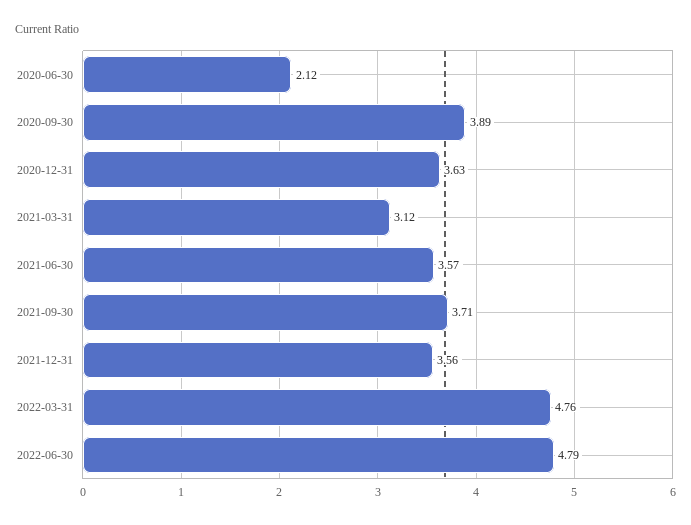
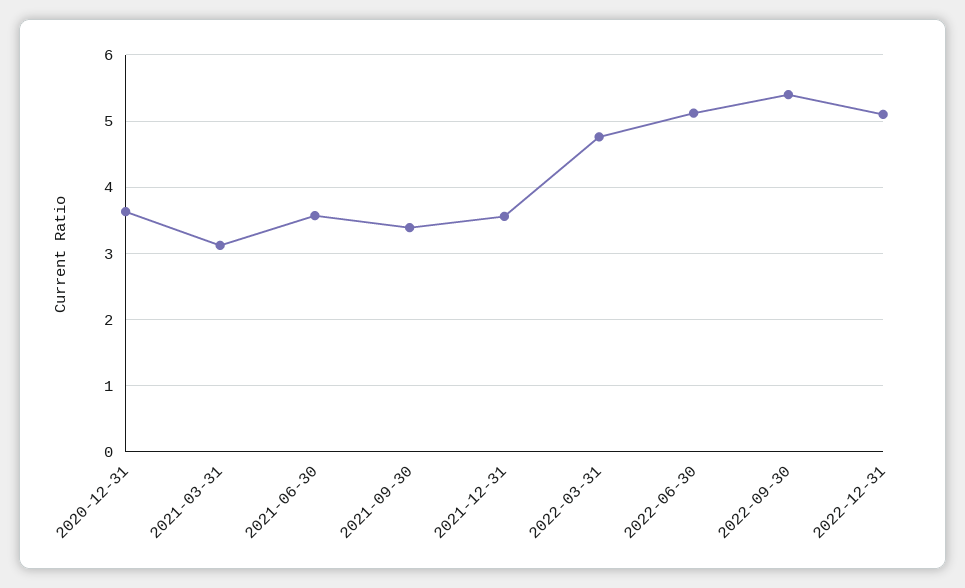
2020-06-30: 2.12 -> none
2020-09-30: 3.89 -> none
2021-09-30: 3.71 -> 3.4
2022-06-30: 4.79 -> 5.1
2022-09-30: none -> 5.4
2022-12-31: none -> 5.1

